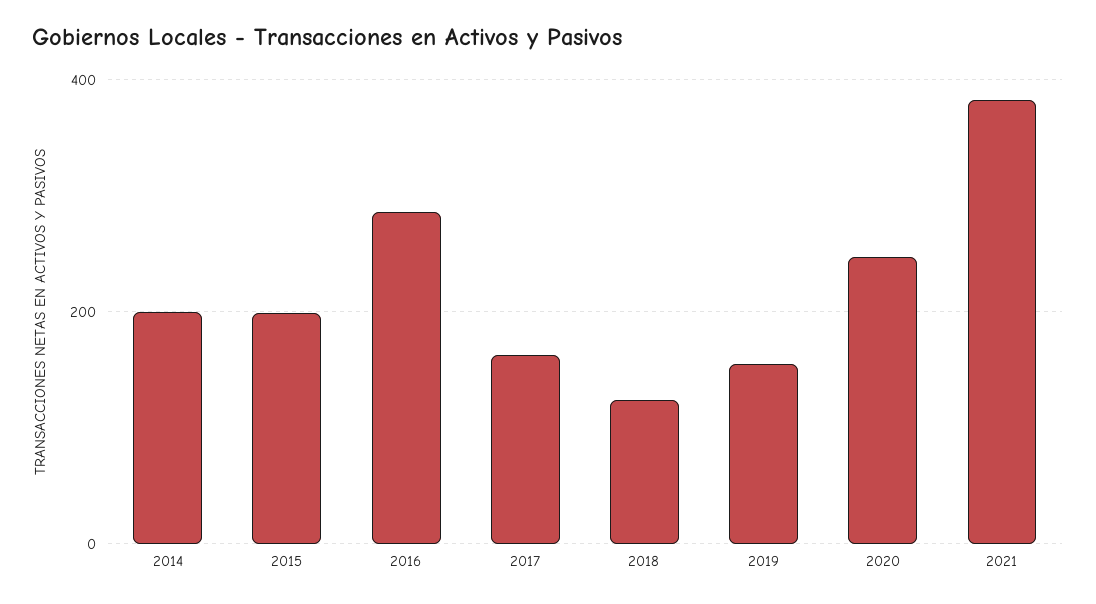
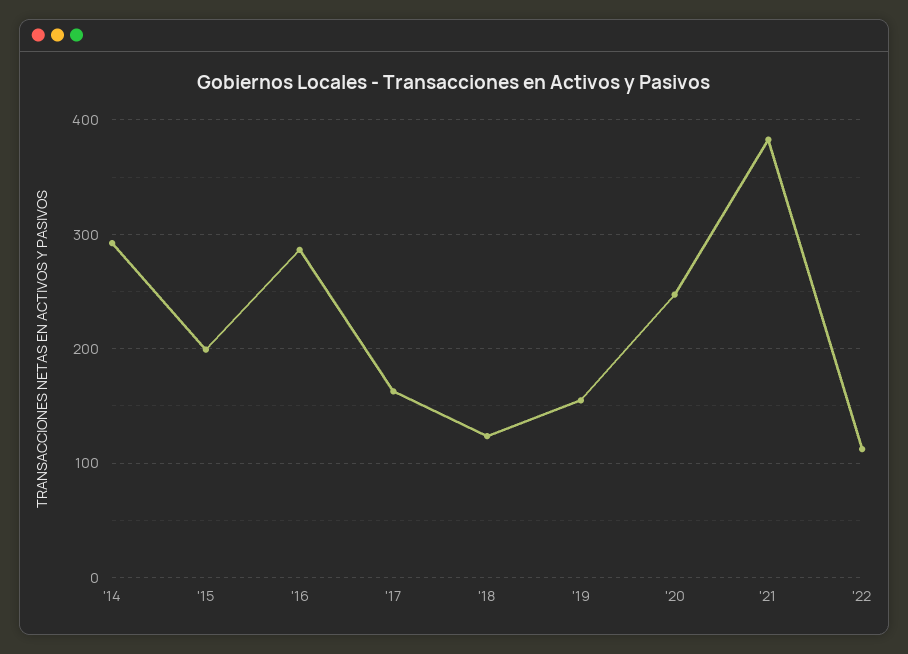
2014: 200 -> 290
'22: none -> 110

